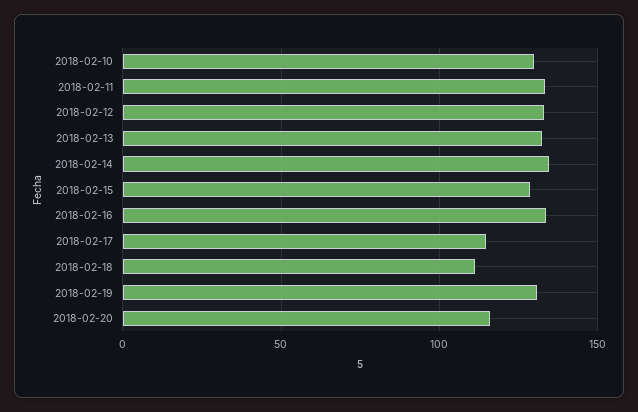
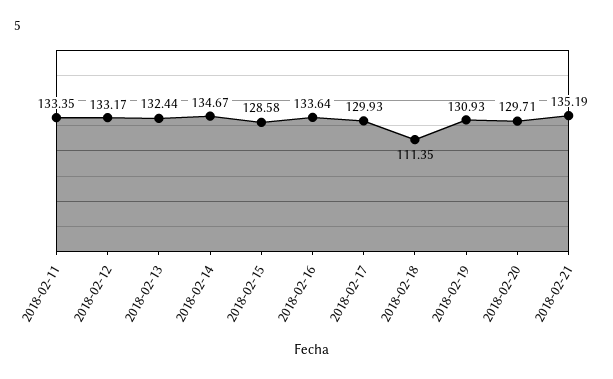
2018-02-10: 130 -> none
2018-02-17: 115 -> 129.93
2018-02-20: 115 -> 129.71
2018-02-21: none -> 135.19

